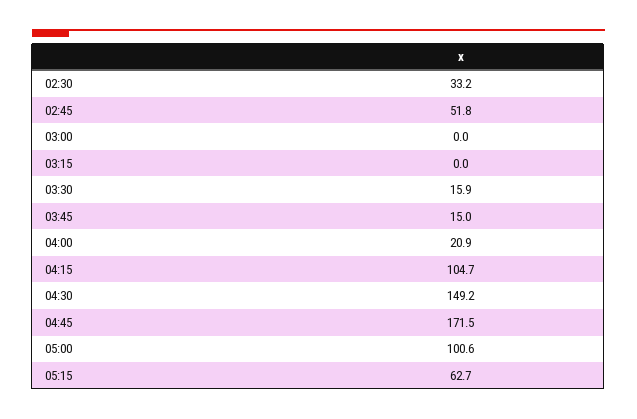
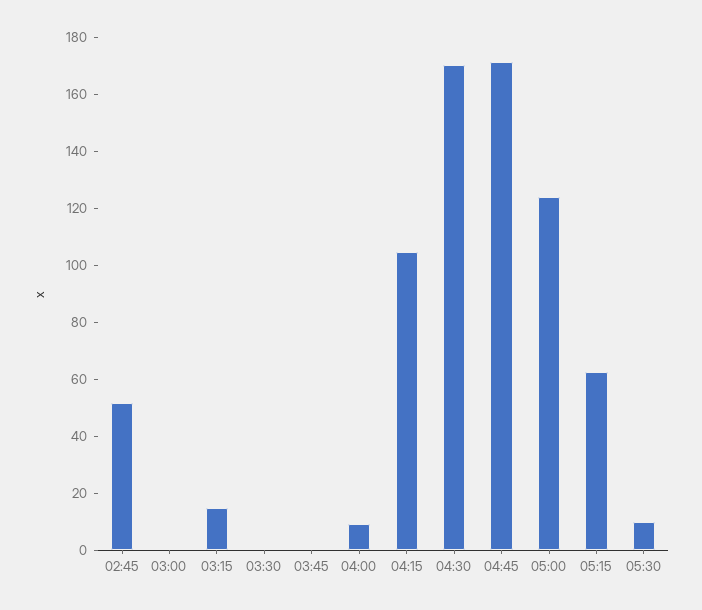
02:30: 33.2 -> none
03:15: 0 -> 15
03:30: 15.9 -> 0
03:45: 15 -> 0
04:00: 20.9 -> 10
04:30: 149.2 -> 170
05:00: 100.6 -> 125
05:30: none -> 10

